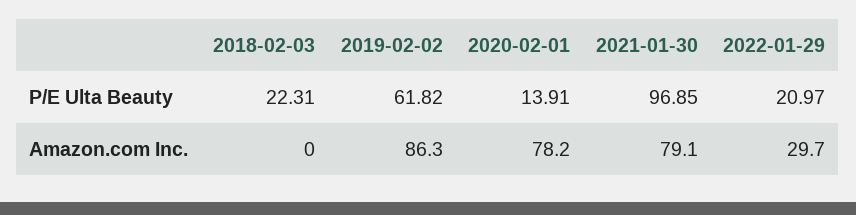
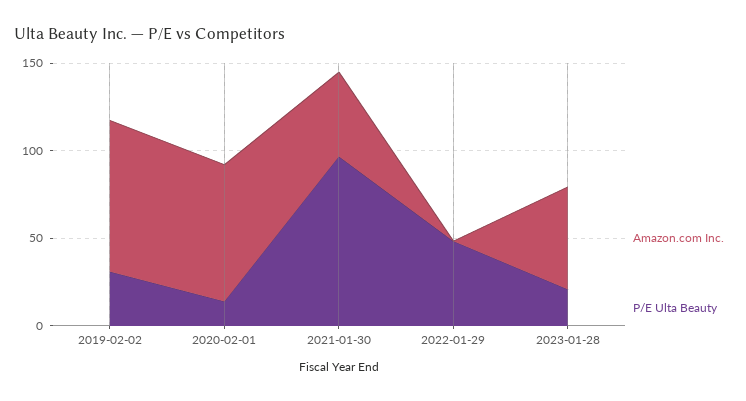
P/E Ulta Beauty, 2018-02-03: 22.31 -> none
P/E Ulta Beauty, 2019-02-02: 61.82 -> 30
P/E Ulta Beauty, 2022-01-29: 20.97 -> 50
Amazon.com Inc., 2018-02-03: 0 -> none
Amazon.com Inc., 2021-01-30: 79.1 -> 50
Amazon.com Inc., 2022-01-29: 29.7 -> 0
Amazon.com Inc., 2023-01-28: none -> 60
P/E Ulta Beauty, 2023-01-28: none -> 20

